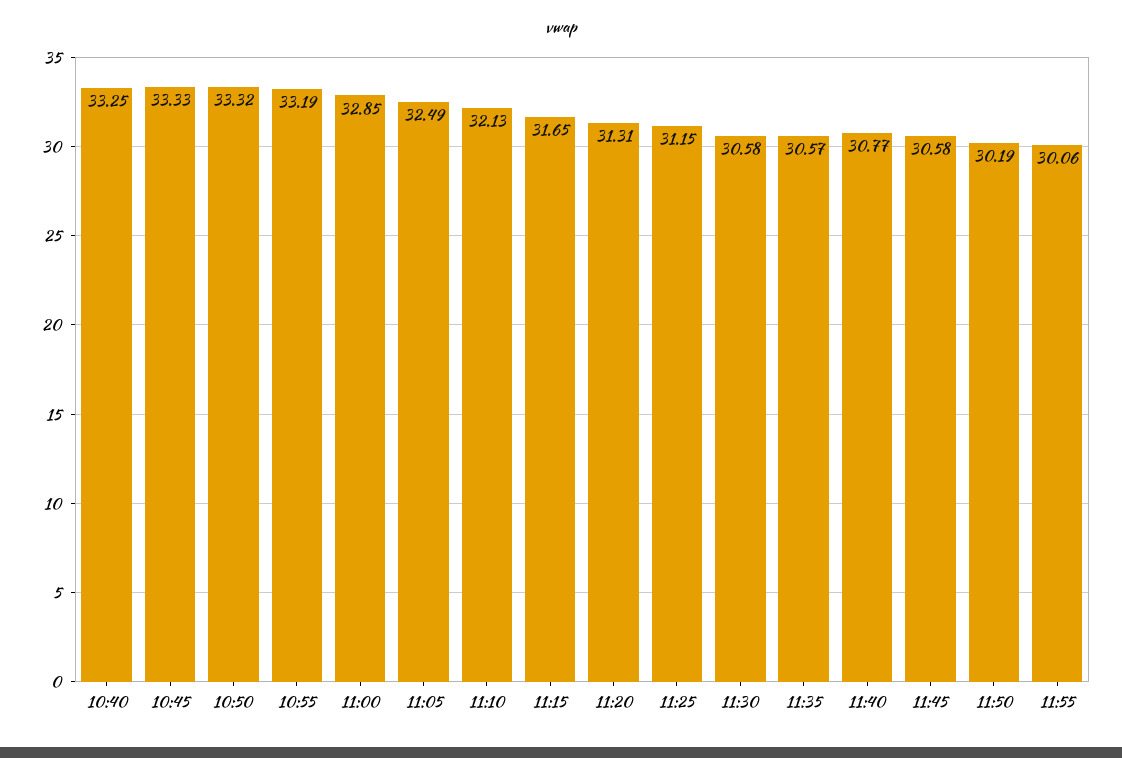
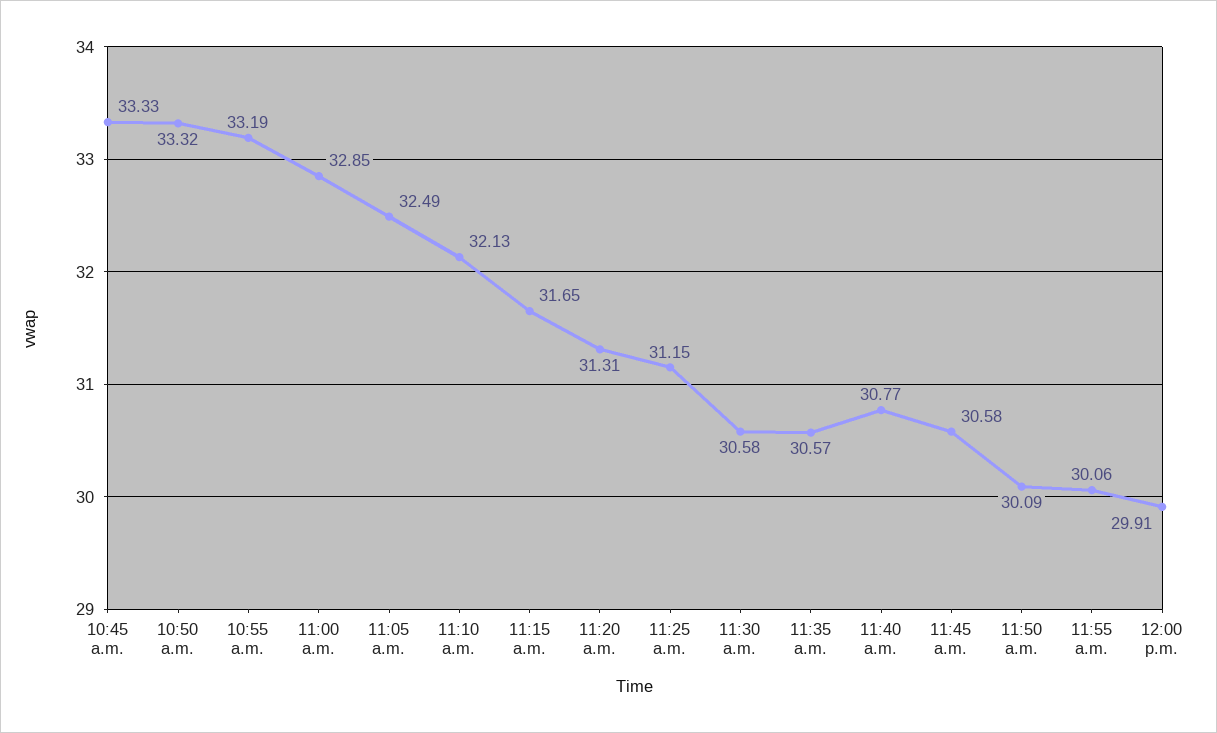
10:40: 33.25 -> none
11:50: 30.19 -> 30.09
12:00 p.m.: none -> 29.91

